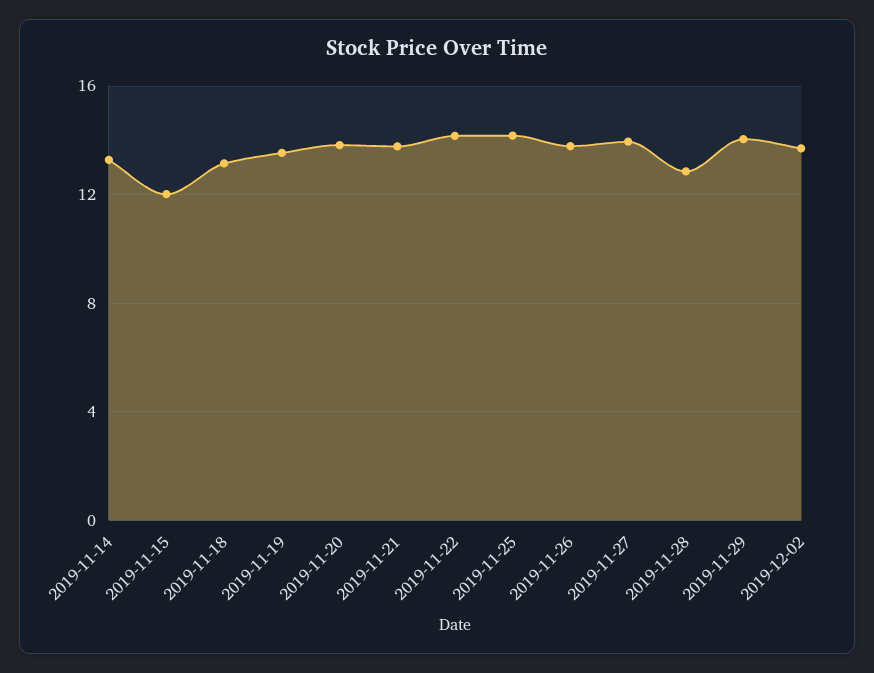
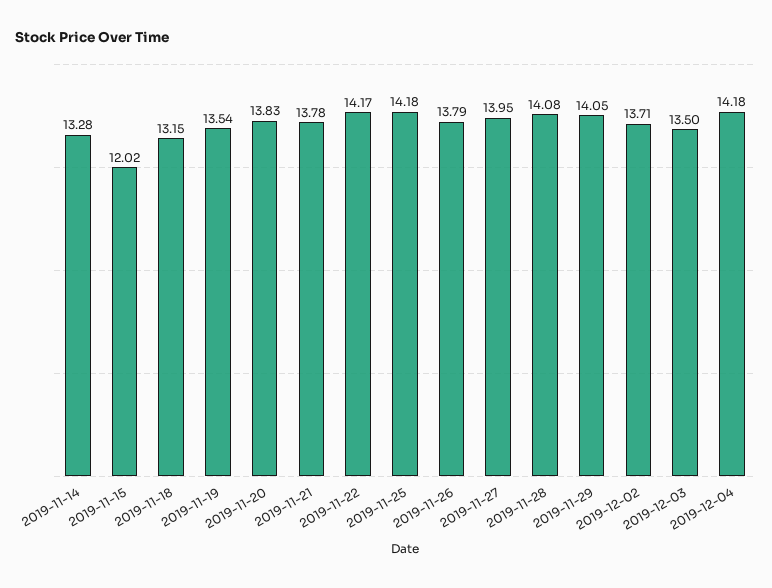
2019-11-28: 13 -> 14.08
2019-12-03: none -> 13.5
2019-12-04: none -> 14.18

